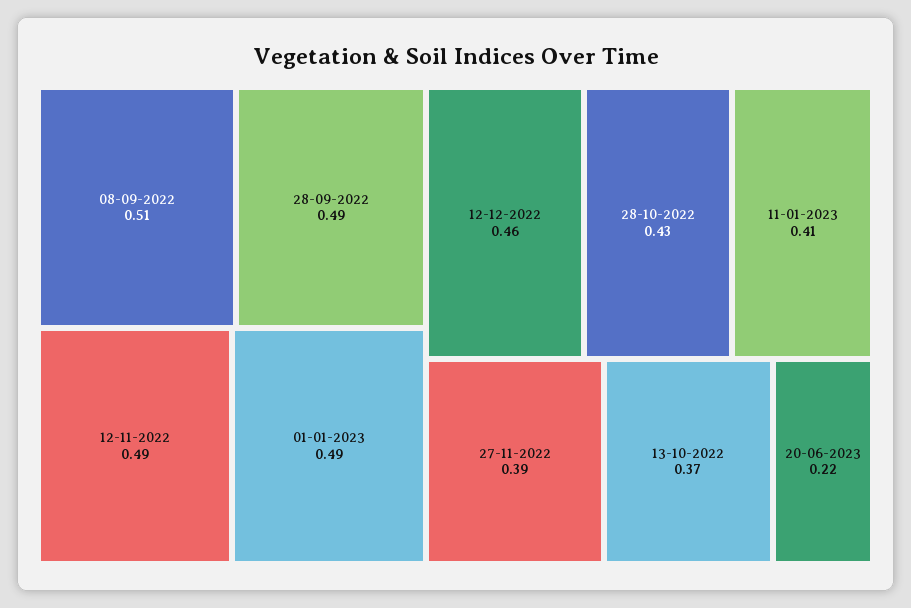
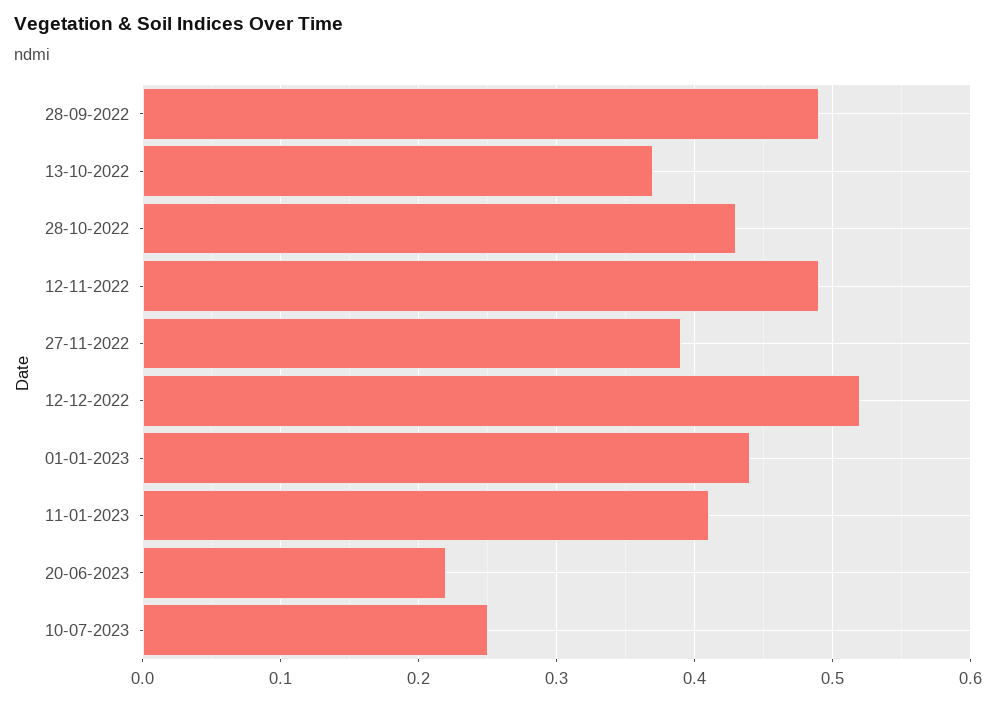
08-09-2022: 0.51 -> none
01-01-2023: 0.49 -> 0.44
12-12-2022: 0.46 -> 0.52
10-07-2023: none -> 0.25

